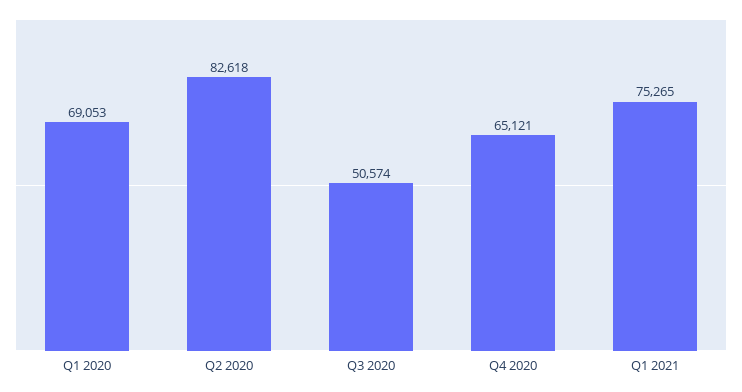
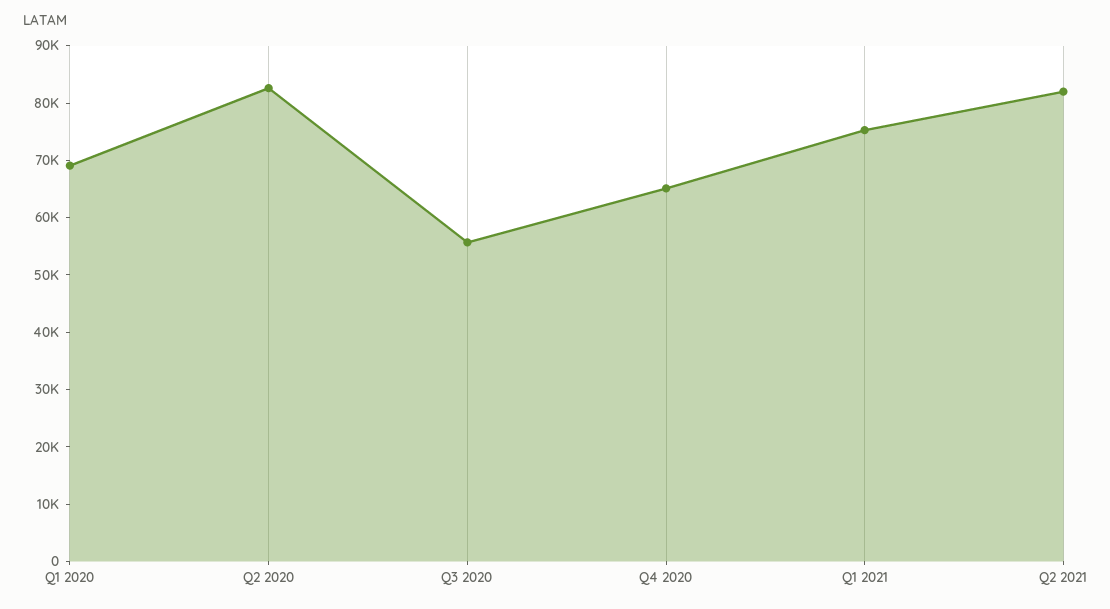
Q3 2020: 50574 -> 56000
Q2 2021: none -> 82000

